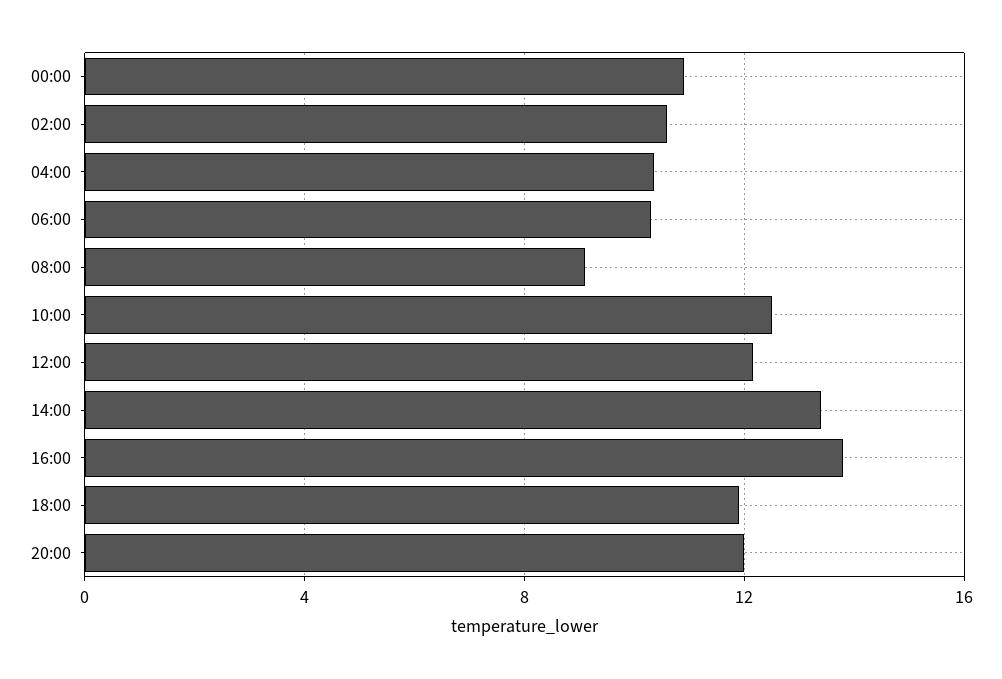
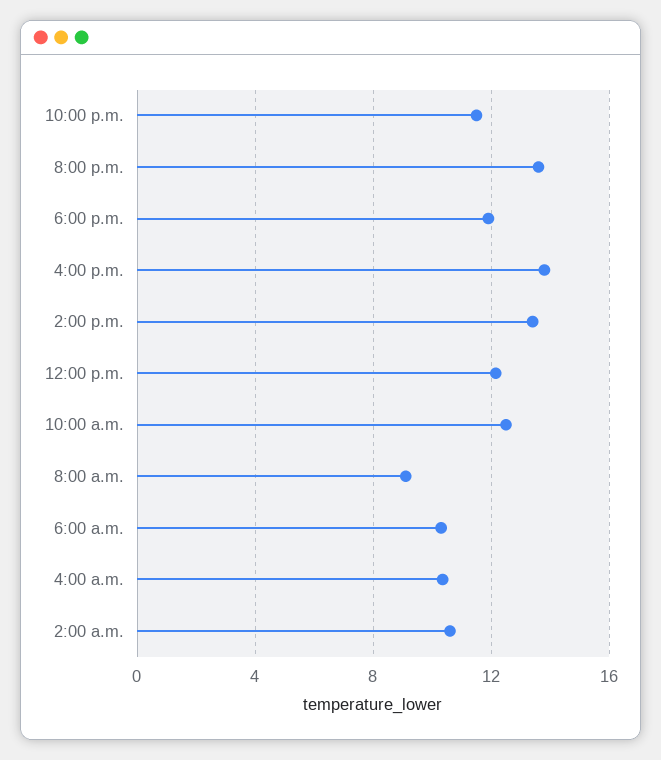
00:00: 11 -> none
20:00: 12 -> 13.5
10:00 p.m.: none -> 11.5

